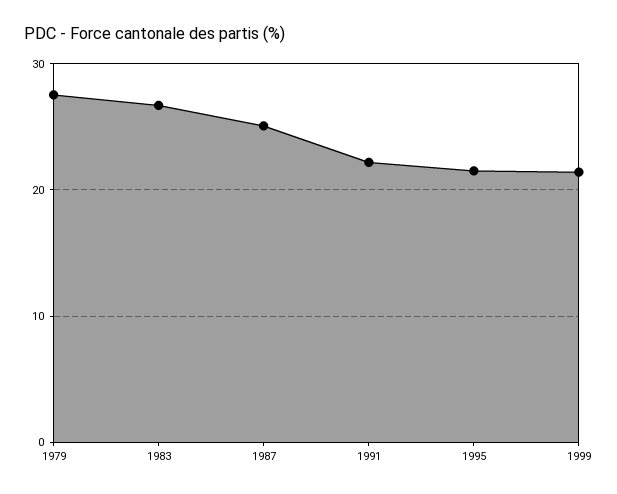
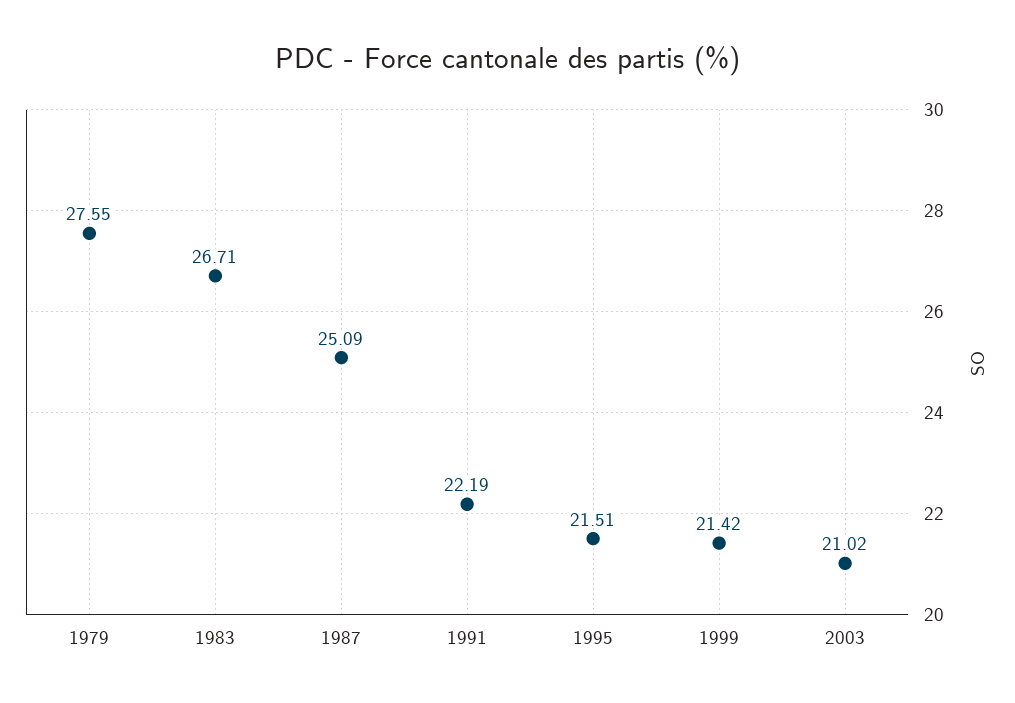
2003: none -> 21.02

